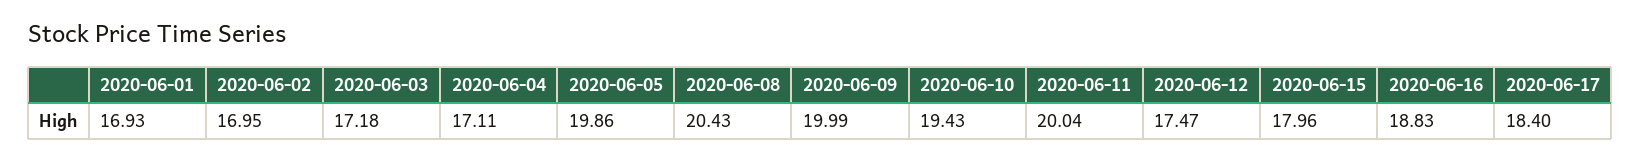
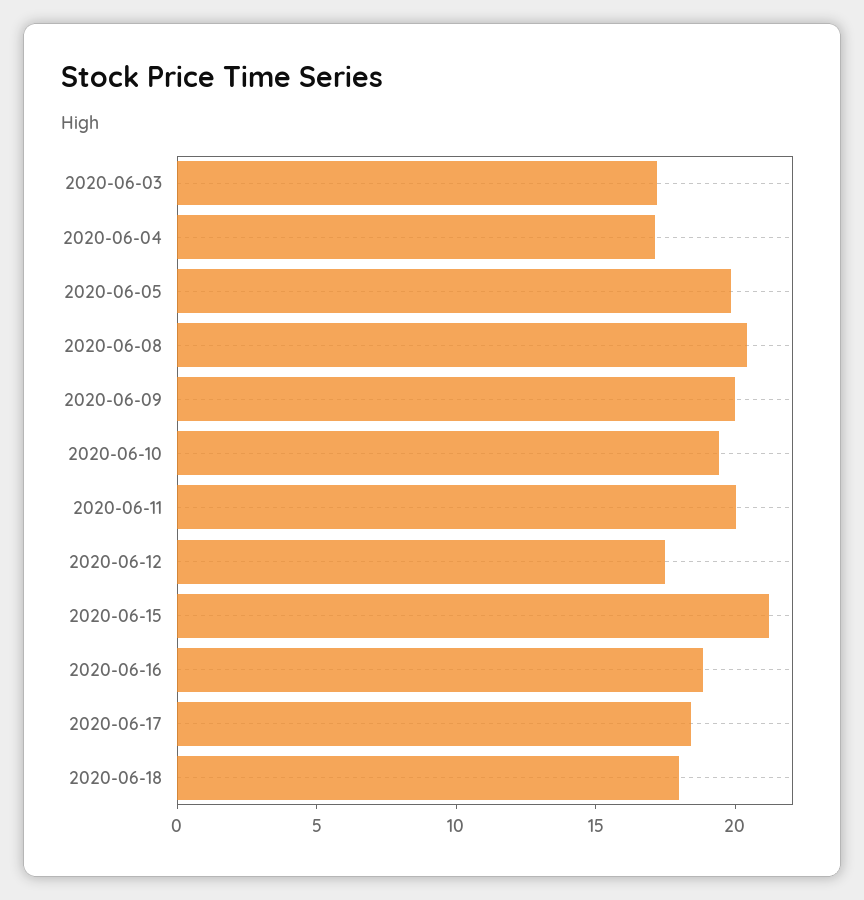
2020-06-01: 16.93 -> none
2020-06-02: 16.95 -> none
2020-06-15: 17.96 -> 21
2020-06-18: none -> 18

